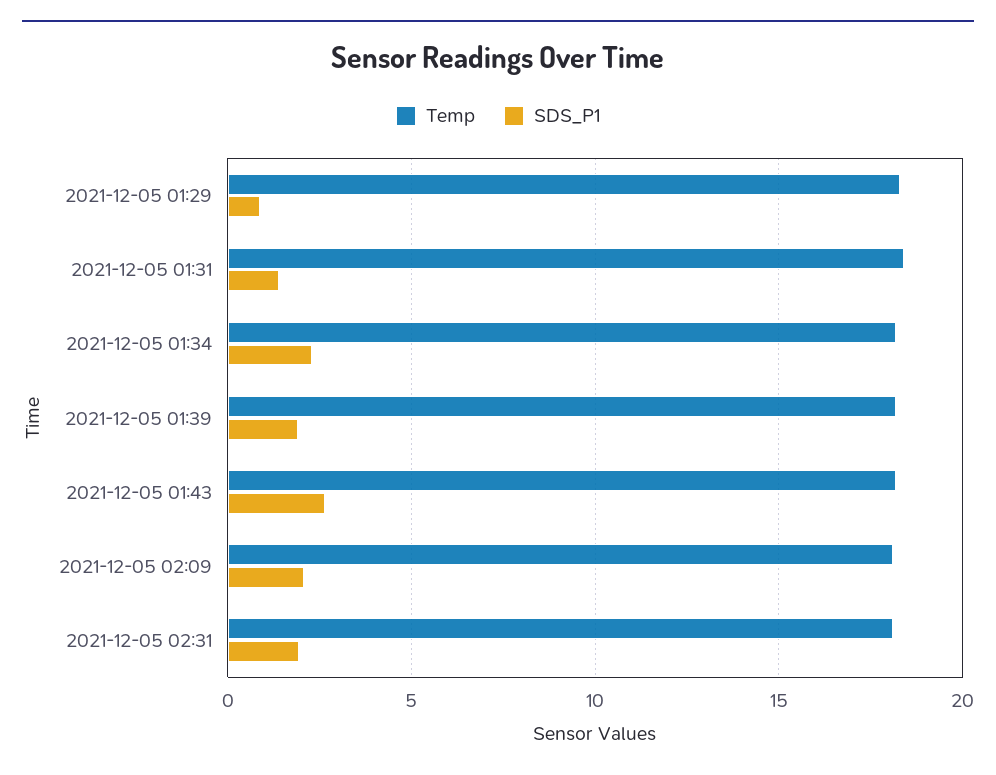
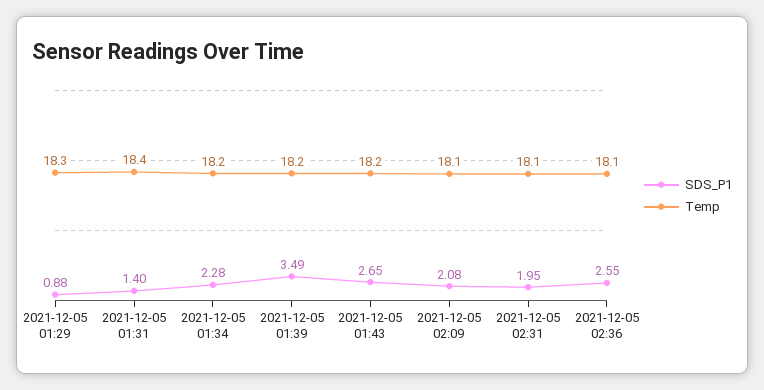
SDS_P1, 2021-12-05 01:39: 2 -> 3.49
SDS_P1, 2021-12-05 02:36: none -> 2.55
Temp, 2021-12-05 02:36: none -> 18.1

